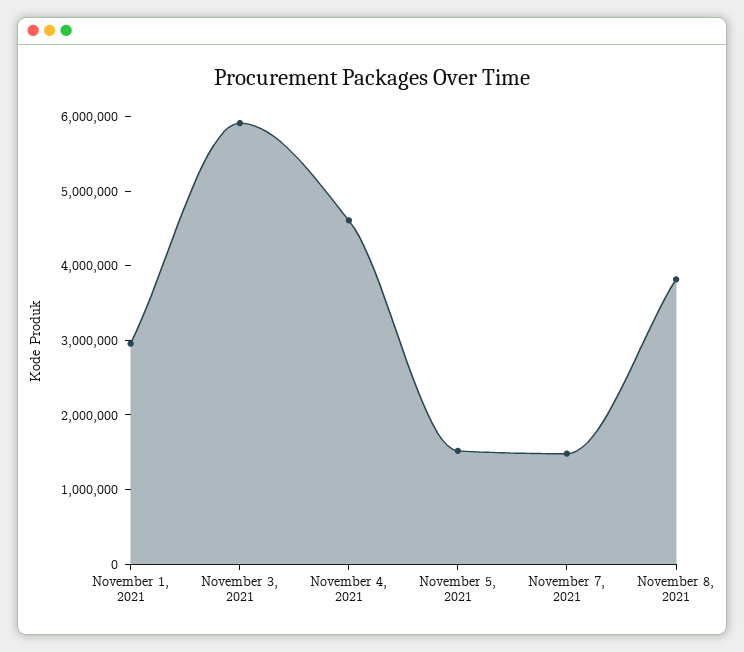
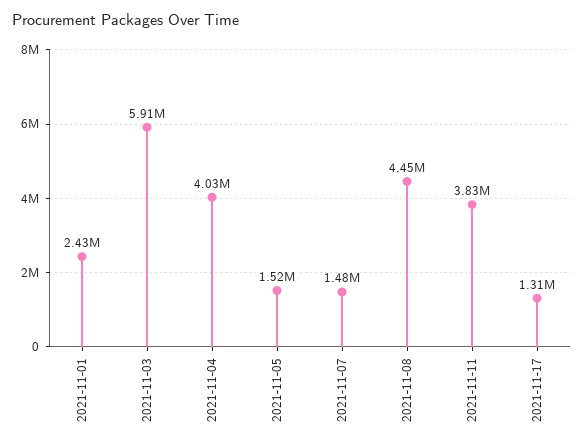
November 1, 2021: 3000000 -> 2430000
November 4, 2021: 4600000 -> 4030000
November 8, 2021: 3800000 -> 4450000
2021-11-11: none -> 3830000
2021-11-17: none -> 1310000

